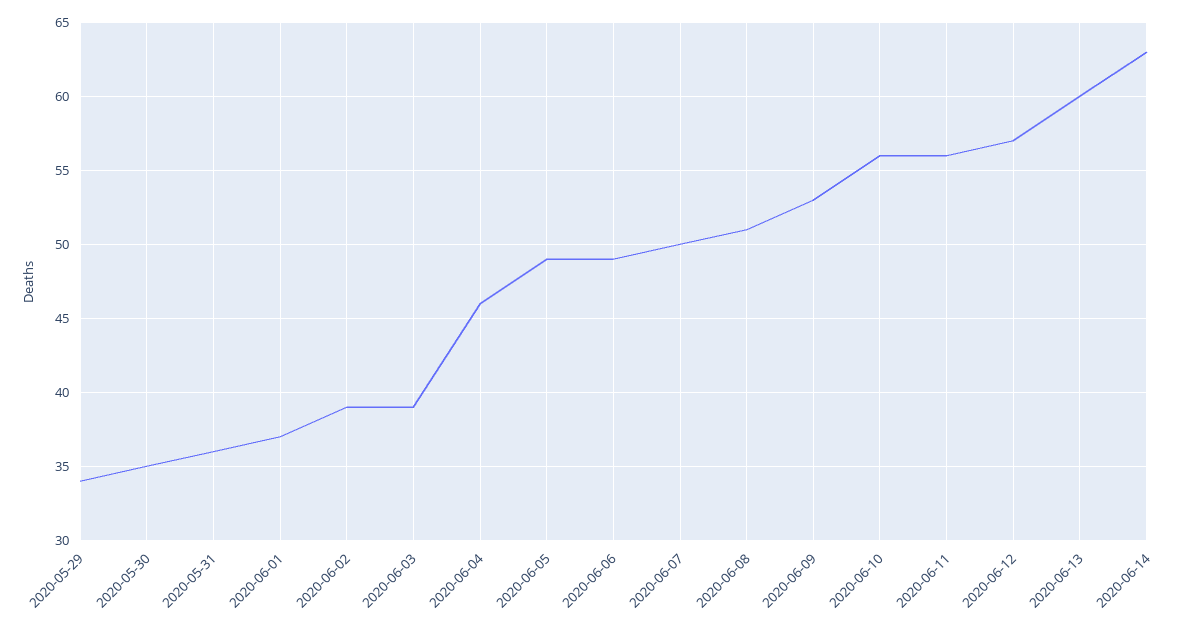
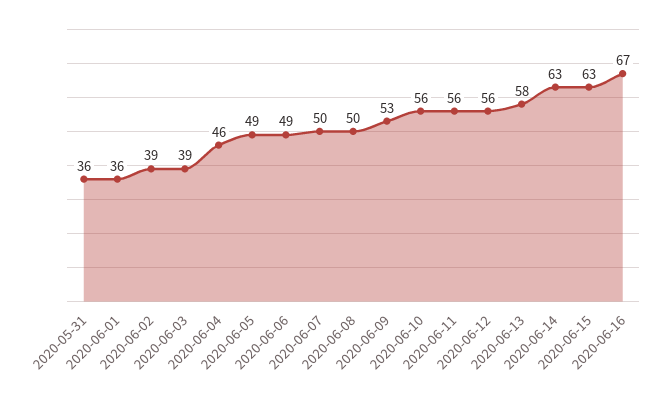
2020-05-29: 34 -> none
2020-05-30: 35 -> none
2020-06-01: 37 -> 36
2020-06-08: 51 -> 50
2020-06-12: 57 -> 56
2020-06-13: 60 -> 58
2020-06-15: none -> 63
2020-06-16: none -> 67

